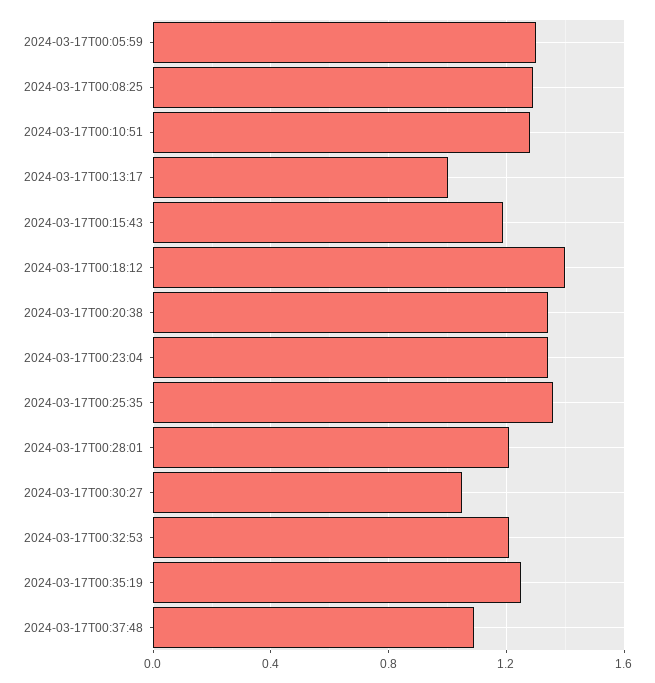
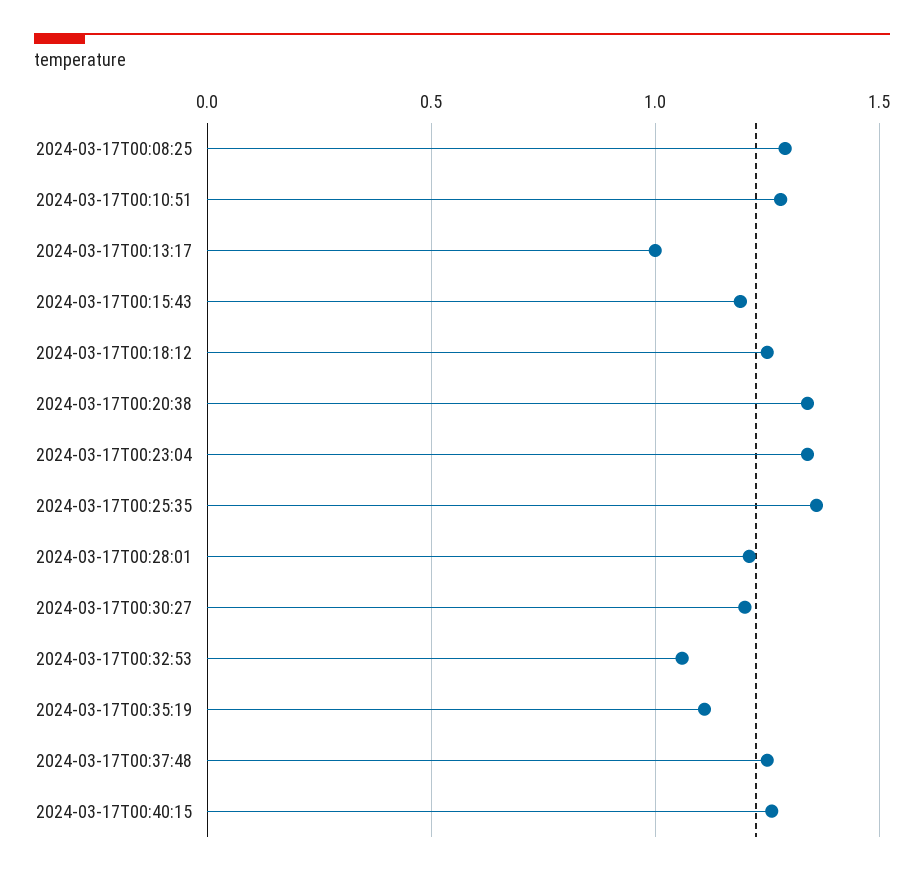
2024-03-17T00:05:59: 1.3 -> none
2024-03-17T00:18:12: 1.4 -> 1.25
2024-03-17T00:30:27: 1.05 -> 1.2
2024-03-17T00:32:53: 1.2 -> 1.05
2024-03-17T00:35:19: 1.25 -> 1.1
2024-03-17T00:37:48: 1.1 -> 1.25
2024-03-17T00:40:15: none -> 1.25

